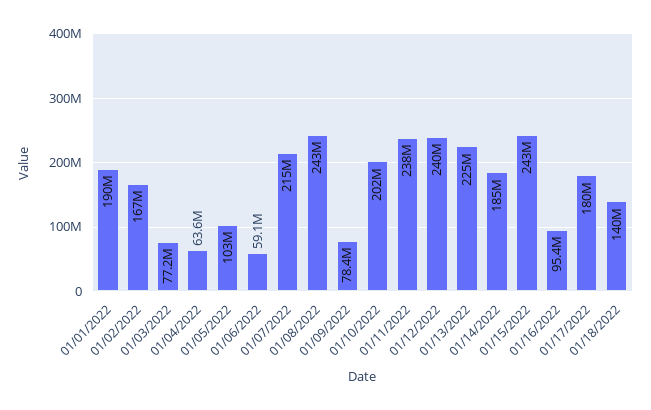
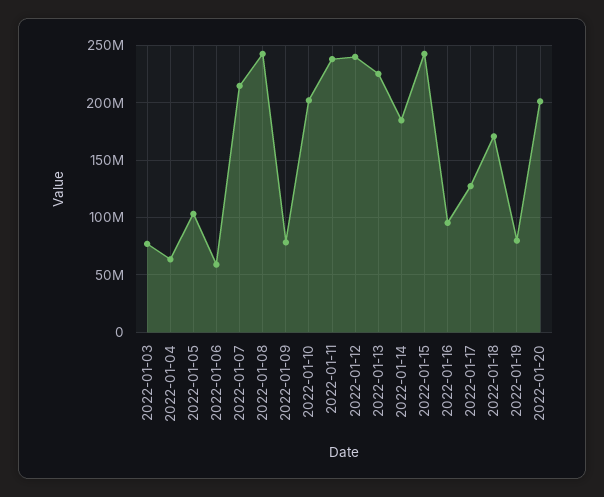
01/01/2022: 190000000 -> none
01/02/2022: 167000000 -> none
01/17/2022: 180000000 -> 130000000
01/18/2022: 140000000 -> 170000000
2022-01-19: none -> 80000000
2022-01-20: none -> 200000000

